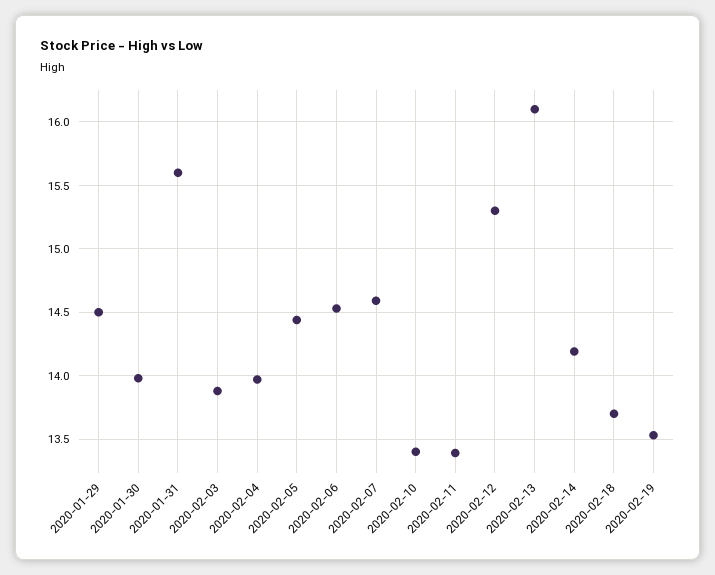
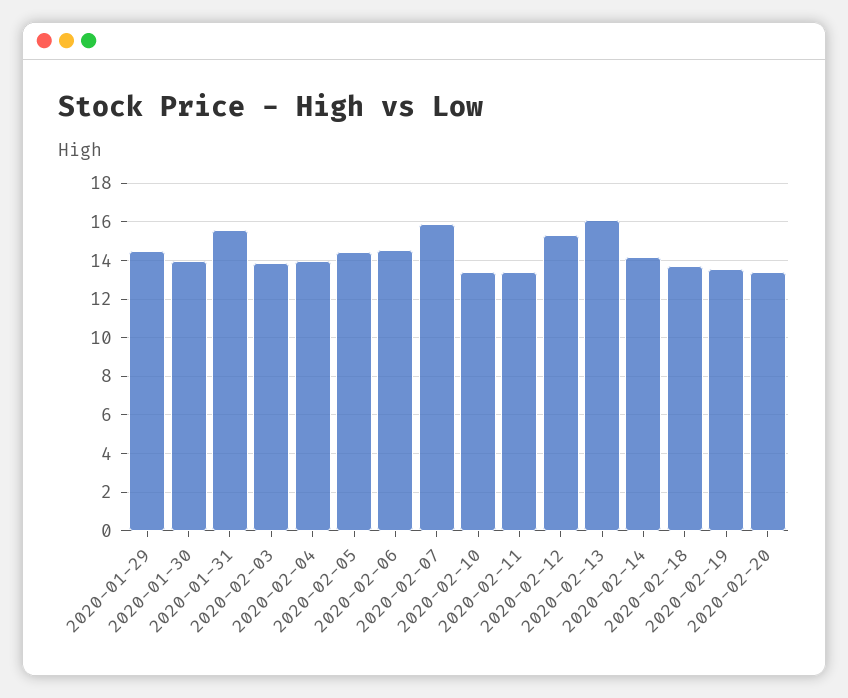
2020-02-07: 14.6 -> 16
2020-02-20: none -> 13.5

